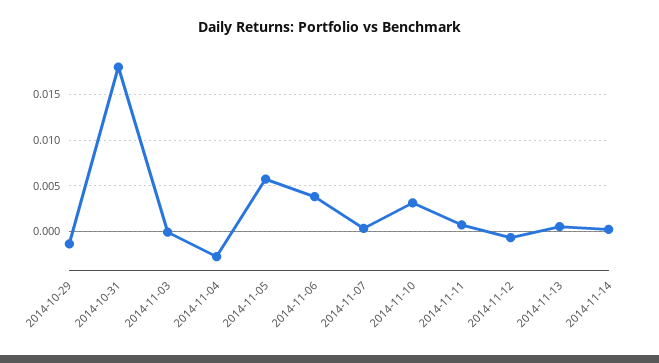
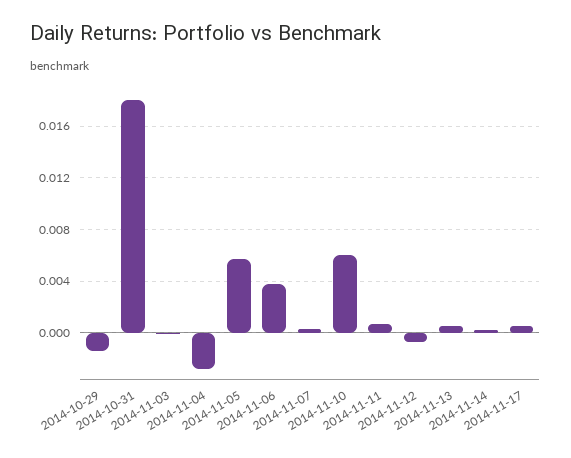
2014-11-10: 0.003 -> 0.006
2014-11-17: none -> 0.0005

